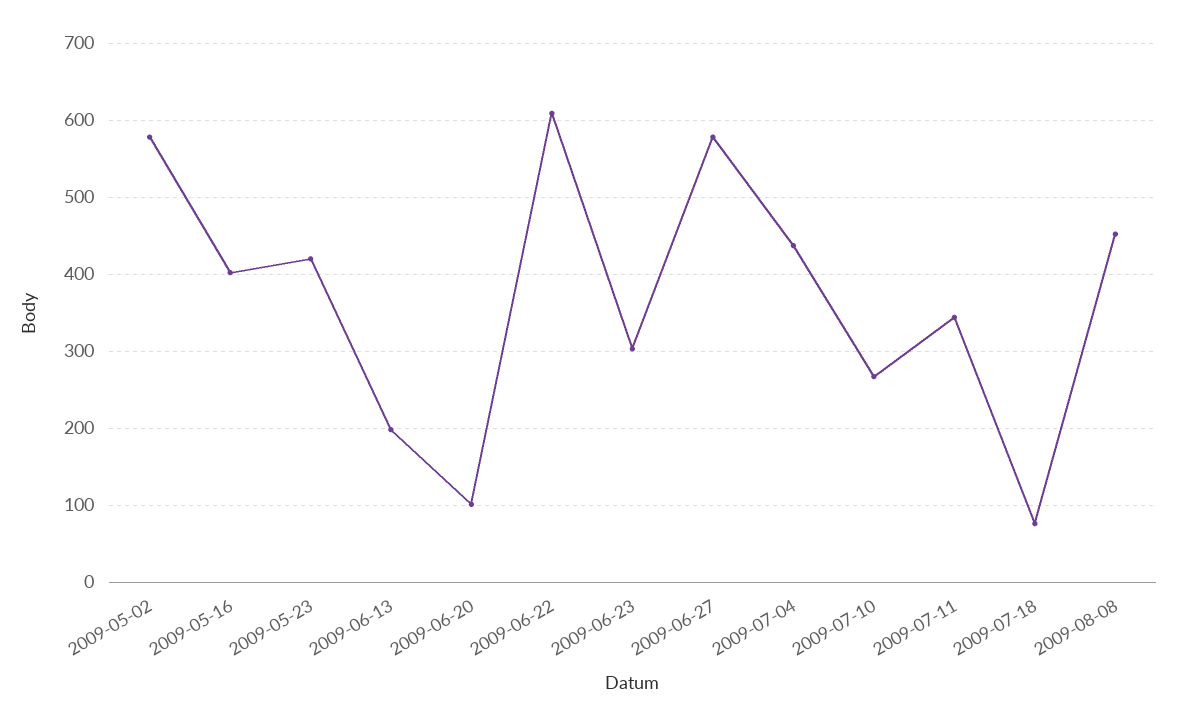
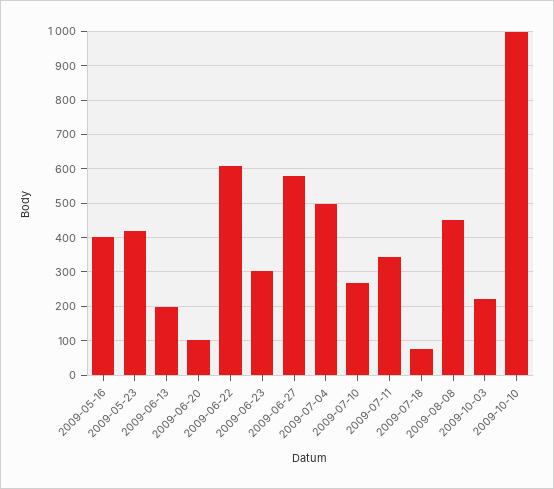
2009-05-02: 580 -> none
2009-07-04: 440 -> 500
2009-10-03: none -> 220
2009-10-10: none -> 1000

